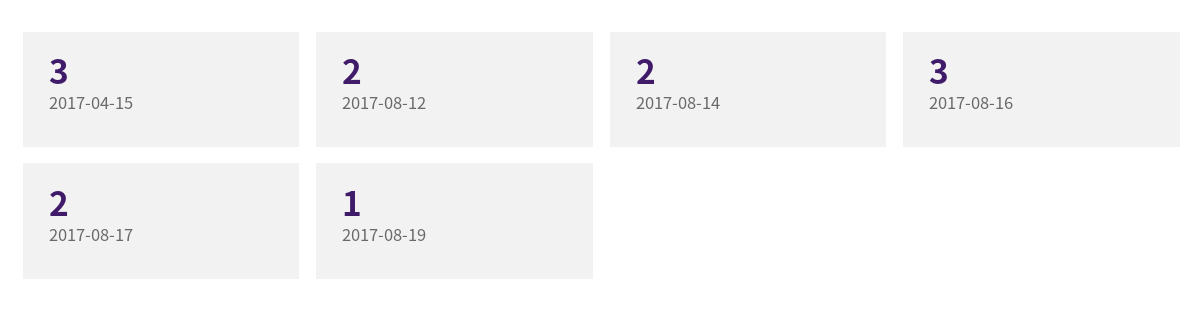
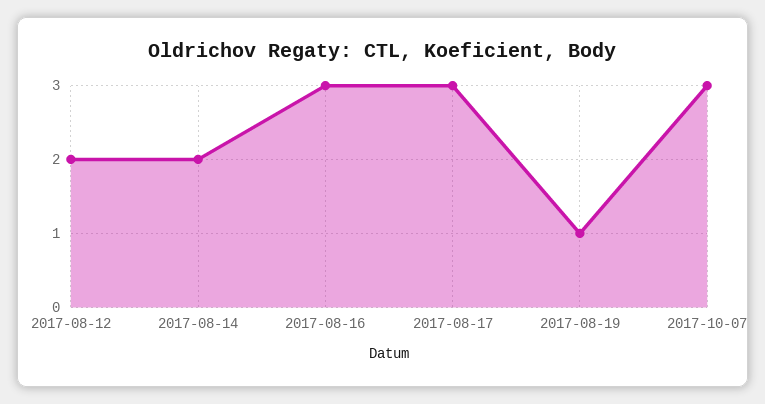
2017-04-15: 3 -> none
2017-08-17: 2 -> 3
2017-10-07: none -> 3

